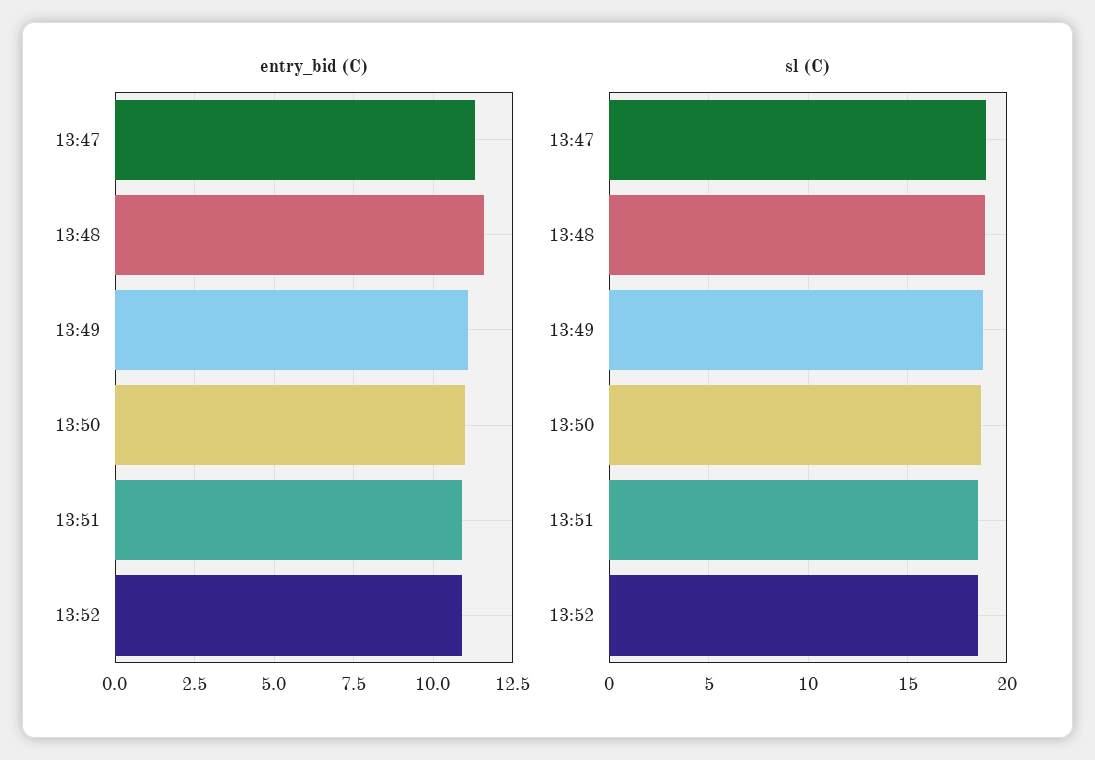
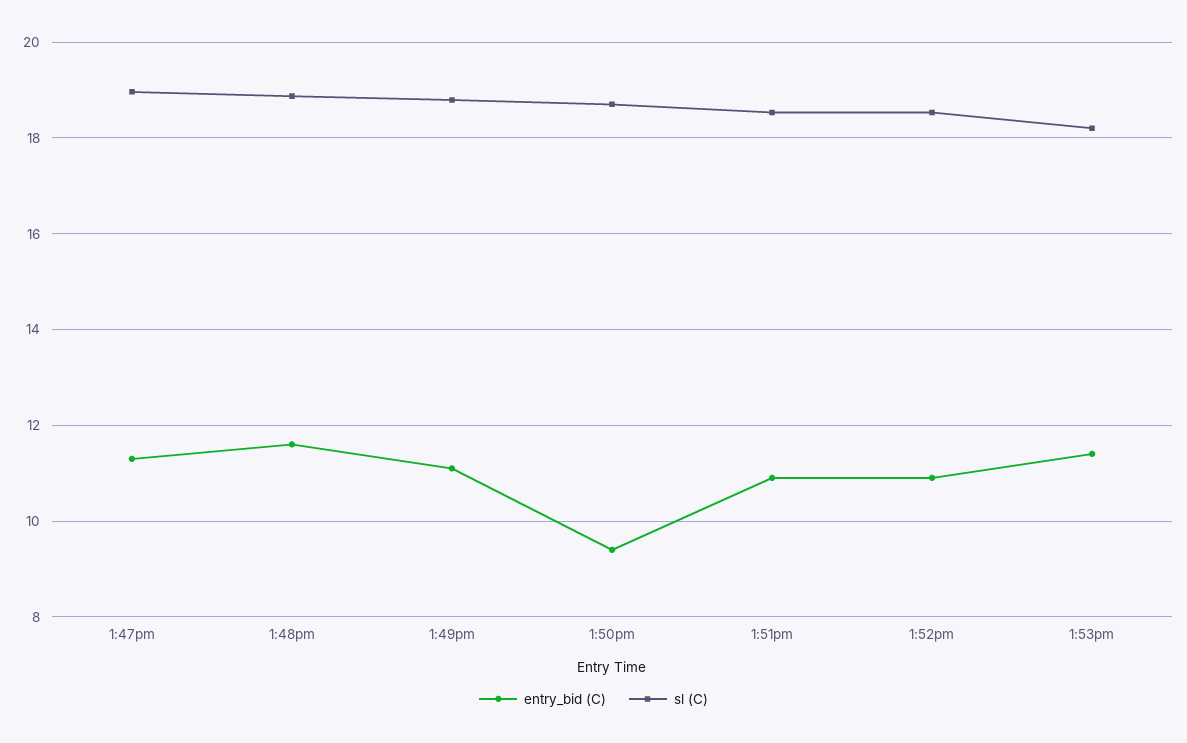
entry_bid (C), 13:50: 11 -> 9.4
entry_bid (C), 1:53pm: none -> 11.4
sl (C), 1:53pm: none -> 18.2

